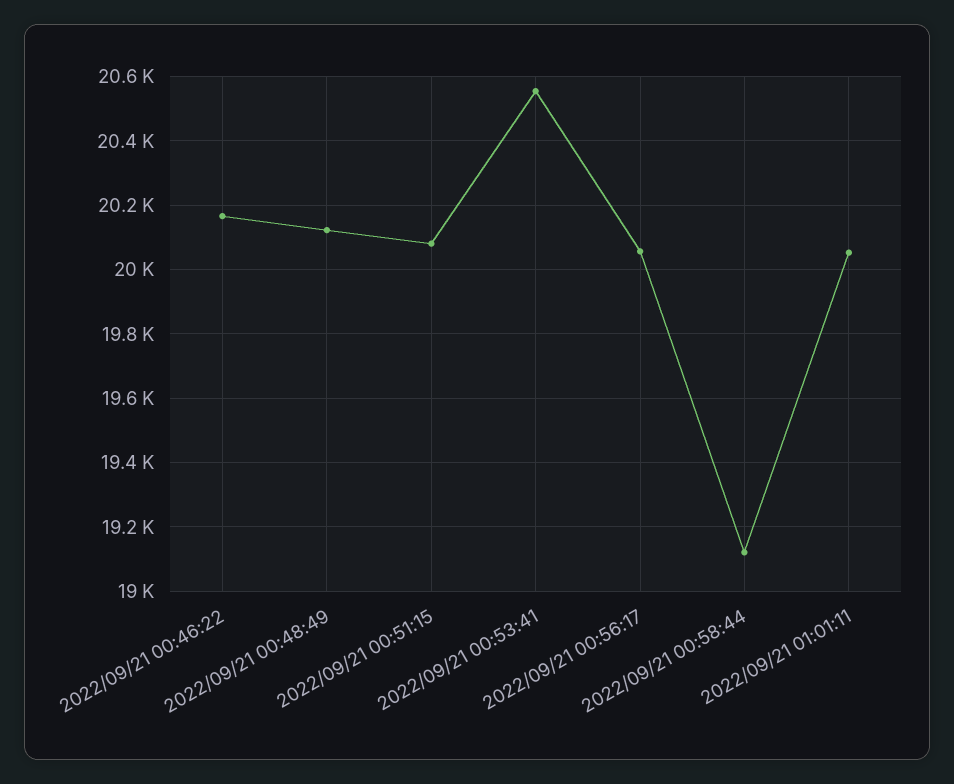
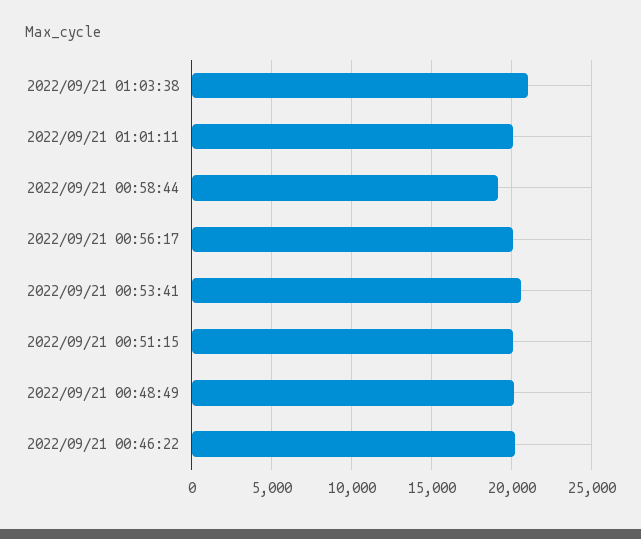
2022/09/21 01:03:38: none -> 21000

